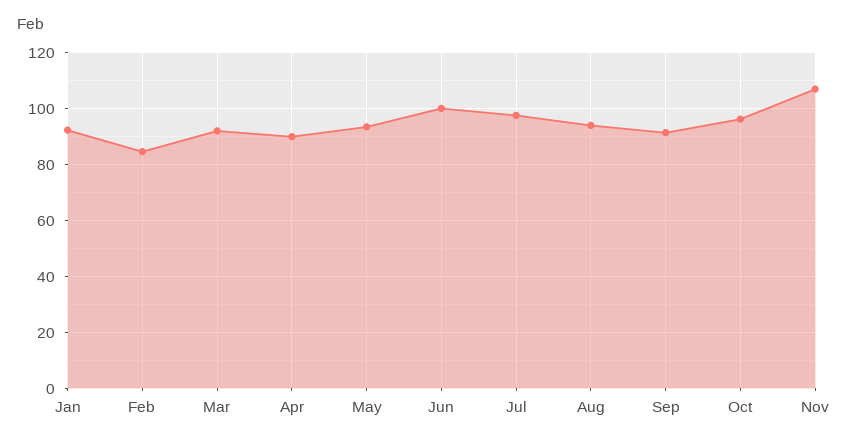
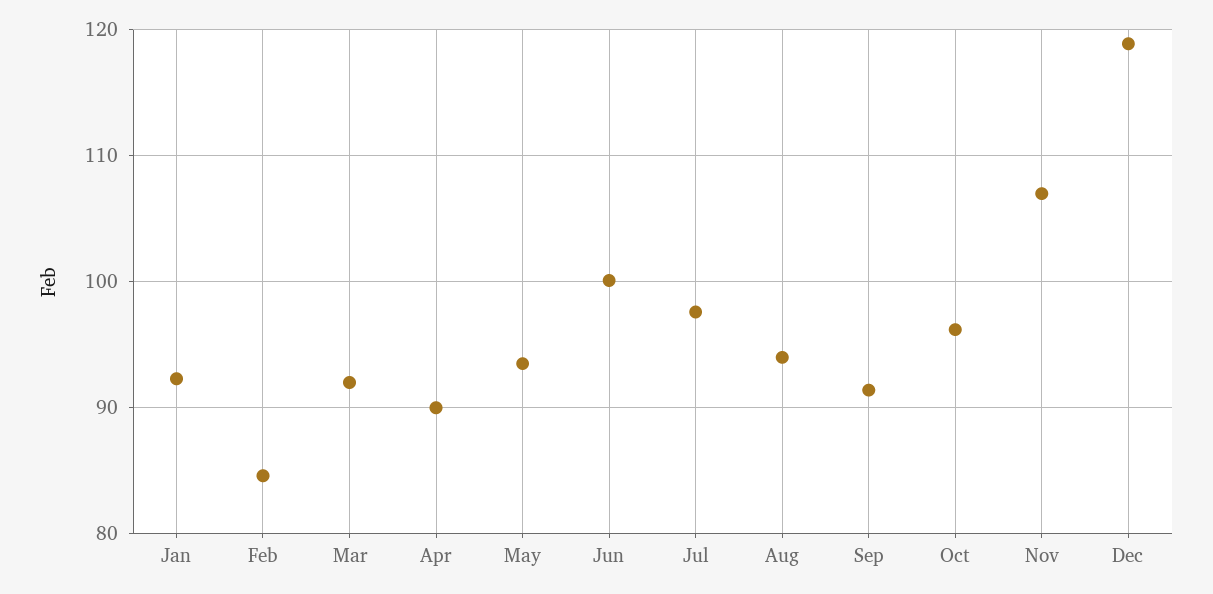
Dec: none -> 119

